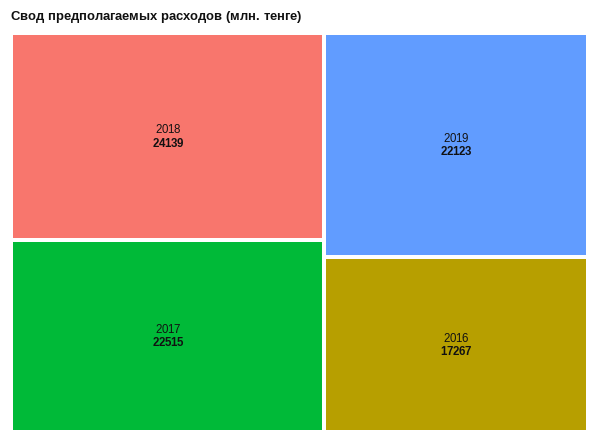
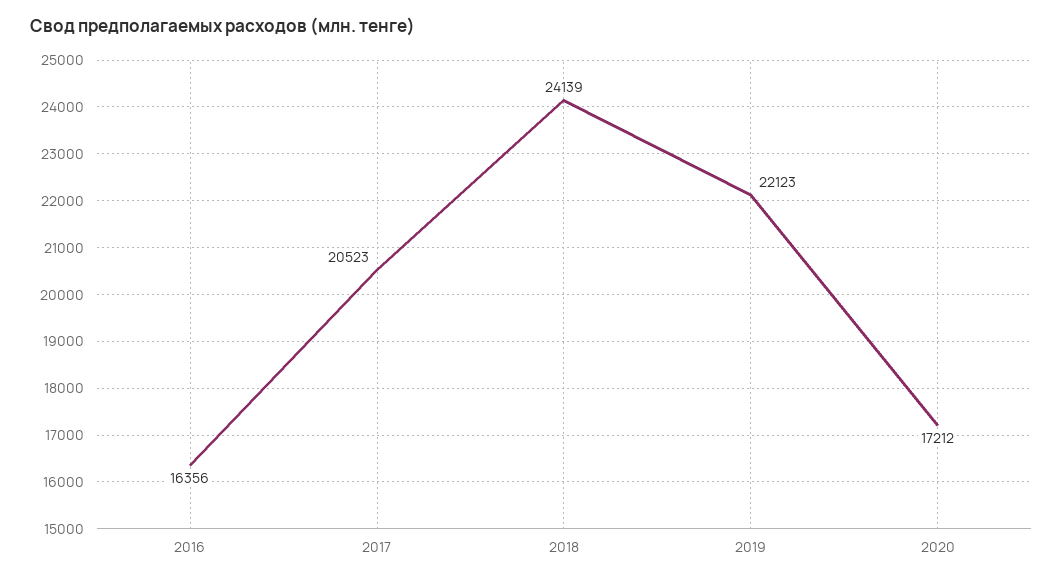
2017: 22515 -> 20523
2016: 17267 -> 16356
2020: none -> 17212

